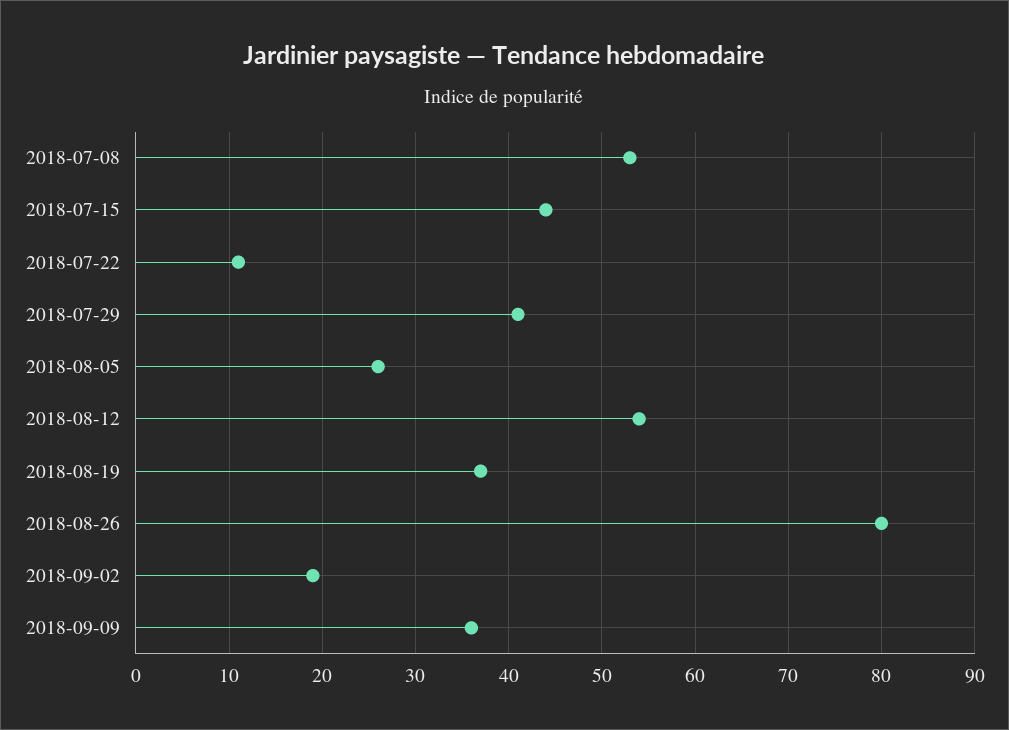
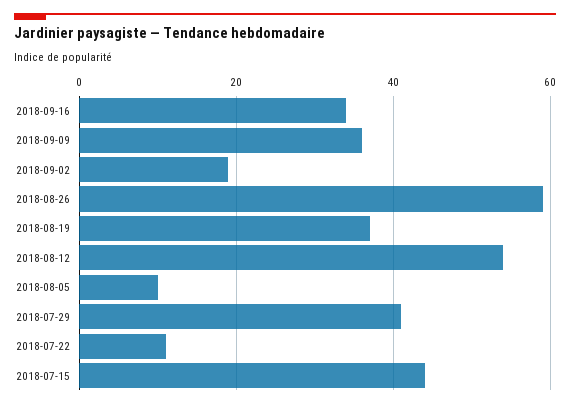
2018-07-08: 53 -> none
2018-08-05: 26 -> 10
2018-08-26: 80 -> 60
2018-09-16: none -> 35

